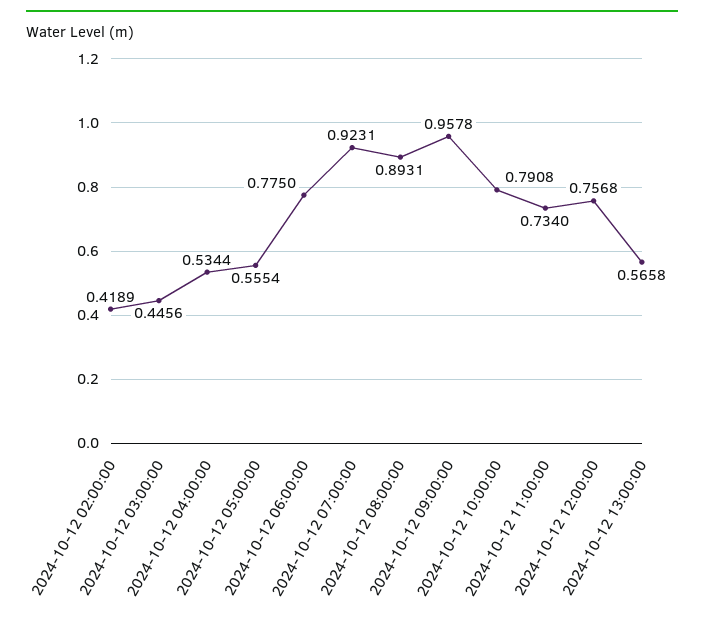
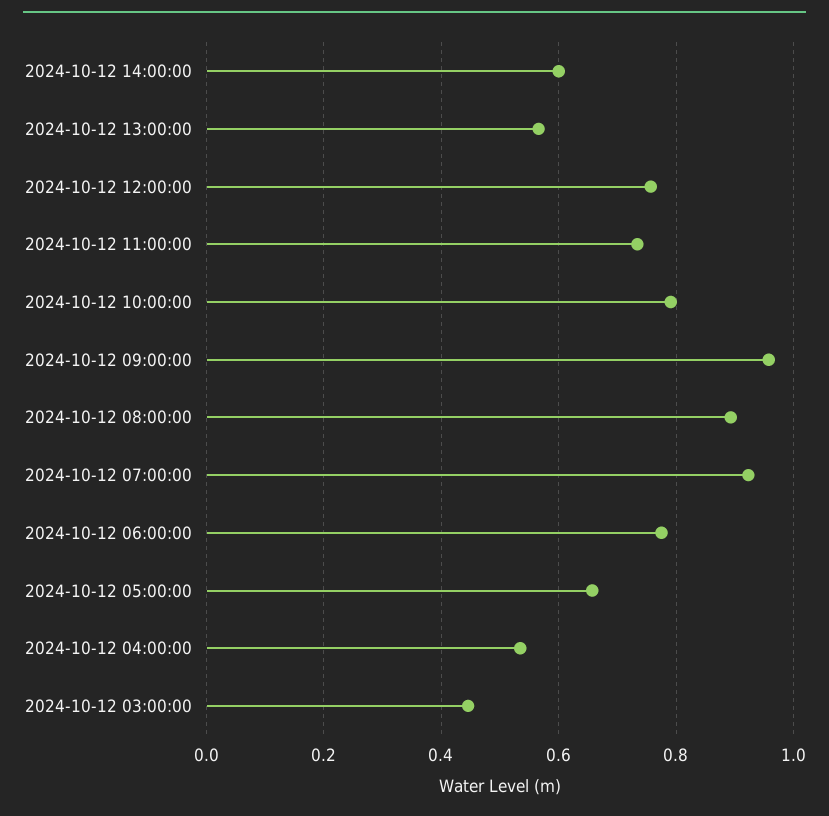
2024-10-12 02:00:00: 0.4189 -> none
2024-10-12 05:00:00: 0.5554 -> 0.66
2024-10-12 14:00:00: none -> 0.6

